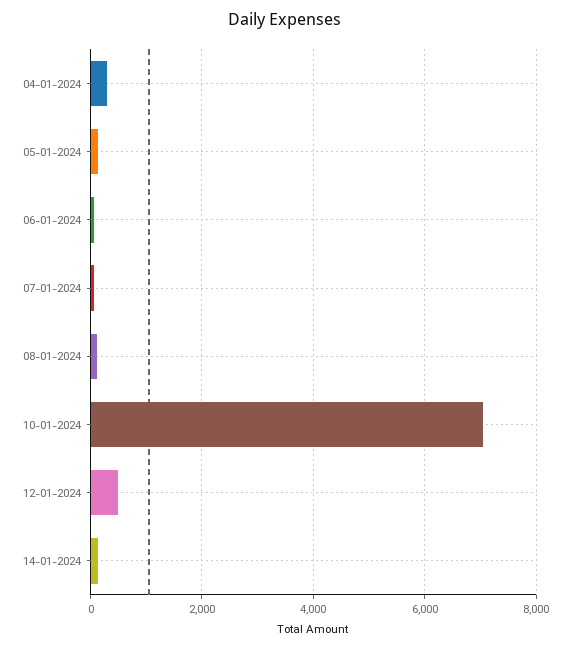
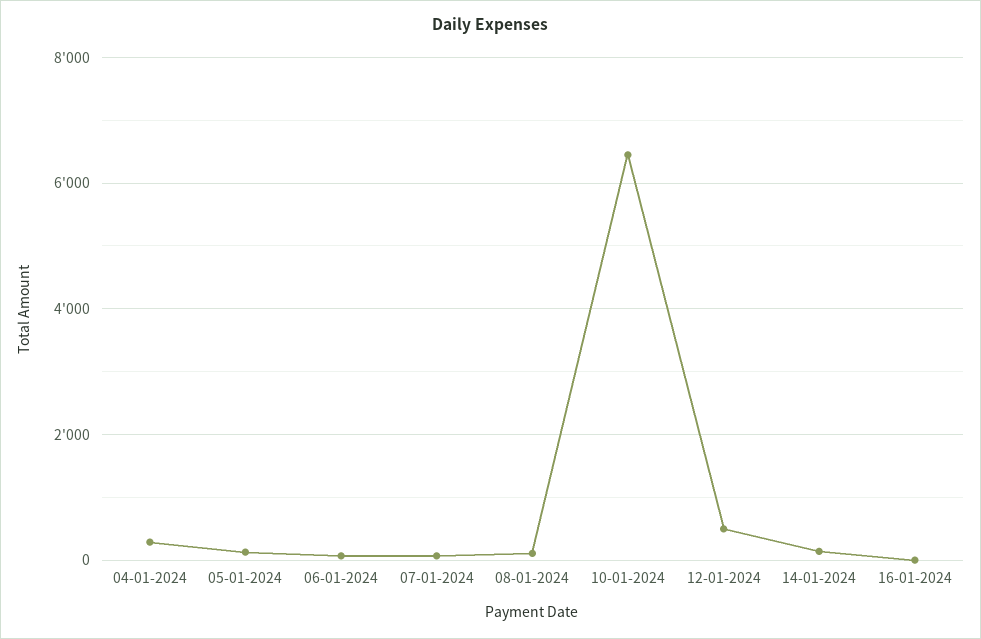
10-01-2024: 7000 -> 6400
16-01-2024: none -> 0

